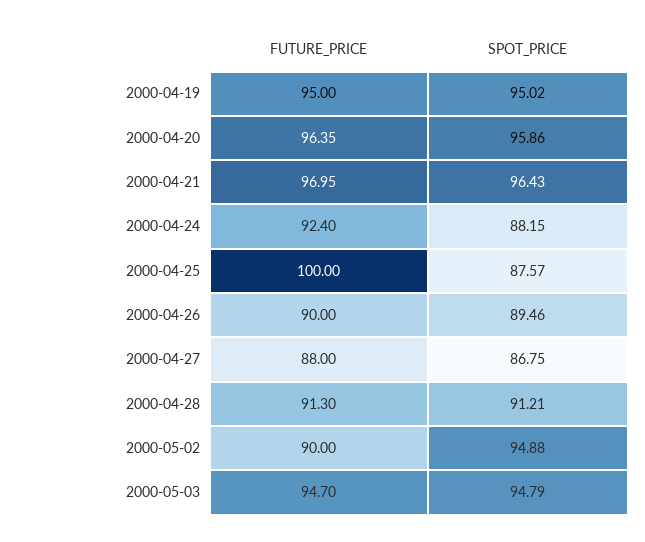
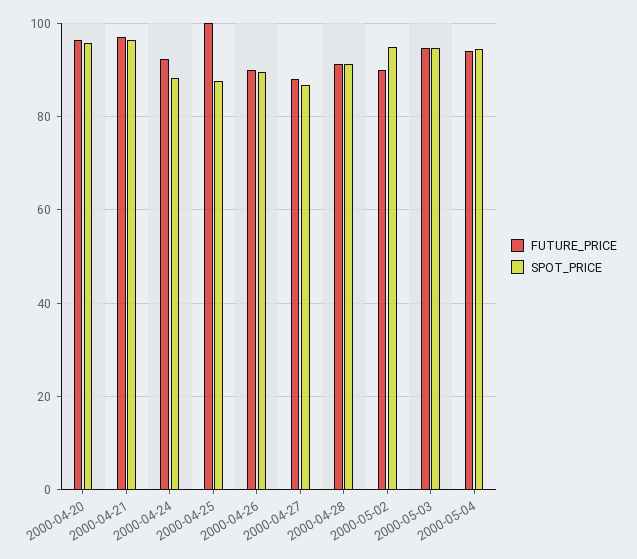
FUTURE_PRICE, 2000-04-19: 95 -> none
SPOT_PRICE, 2000-04-19: 95.02 -> none
FUTURE_PRICE, 2000-05-04: none -> 94
SPOT_PRICE, 2000-05-04: none -> 94

